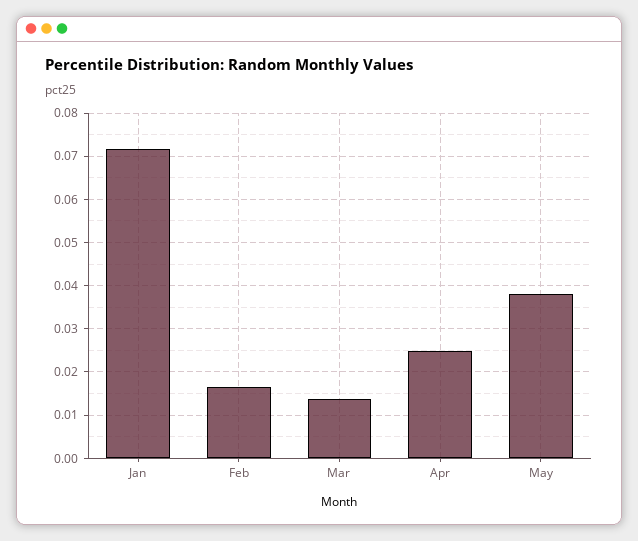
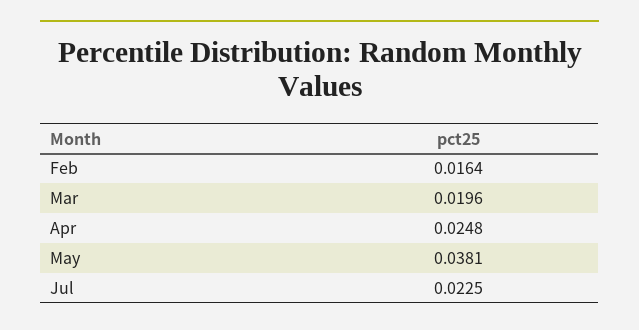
Jan: 0.072 -> none
Mar: 0.014 -> 0.0196
Jul: none -> 0.0225

